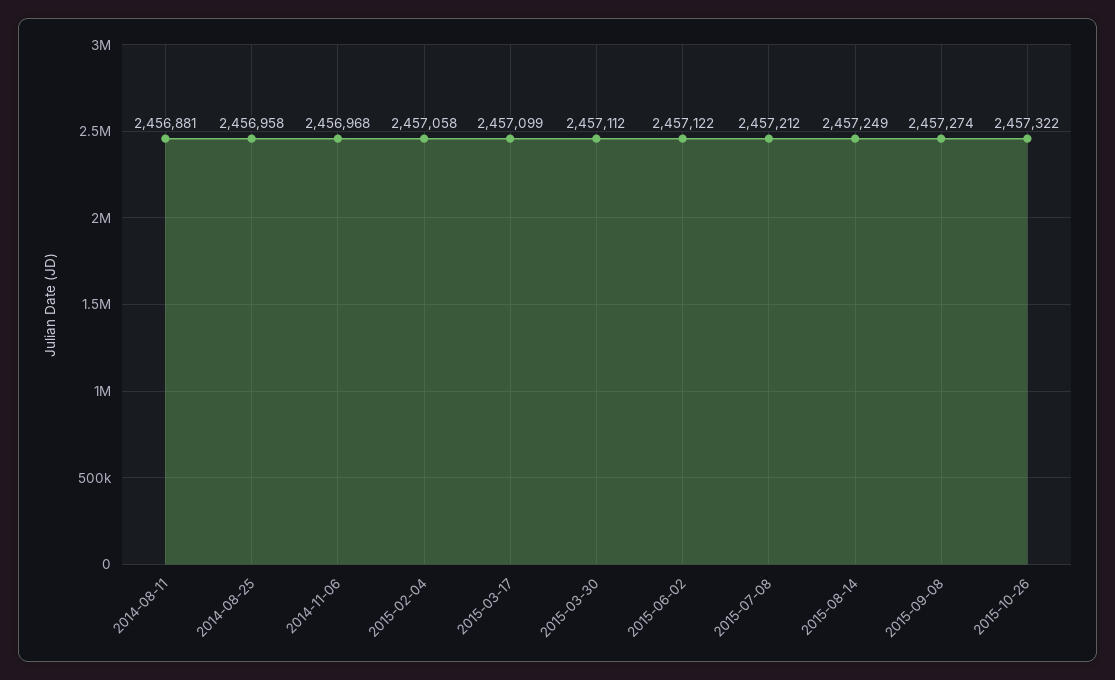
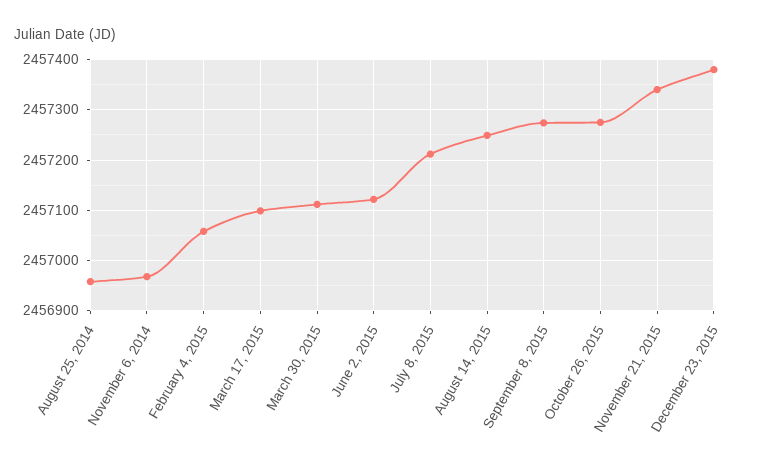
2014-08-11: 2456881 -> none
2015-10-26: 2457322 -> 2457280
November 21, 2015: none -> 2457340
December 23, 2015: none -> 2457380

